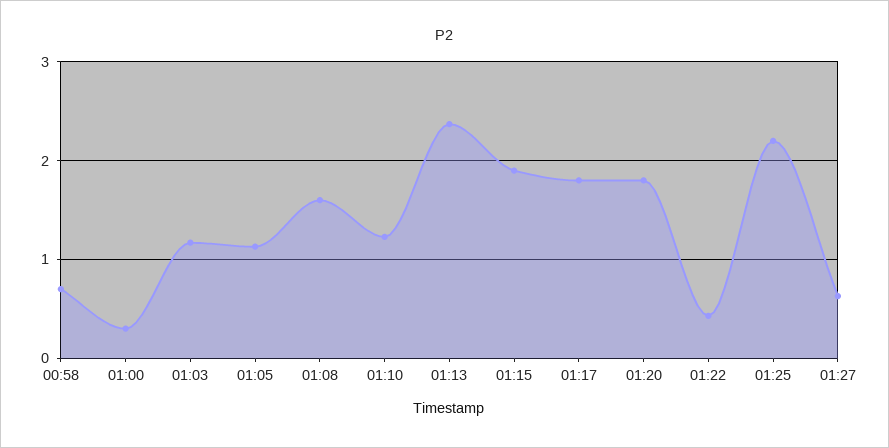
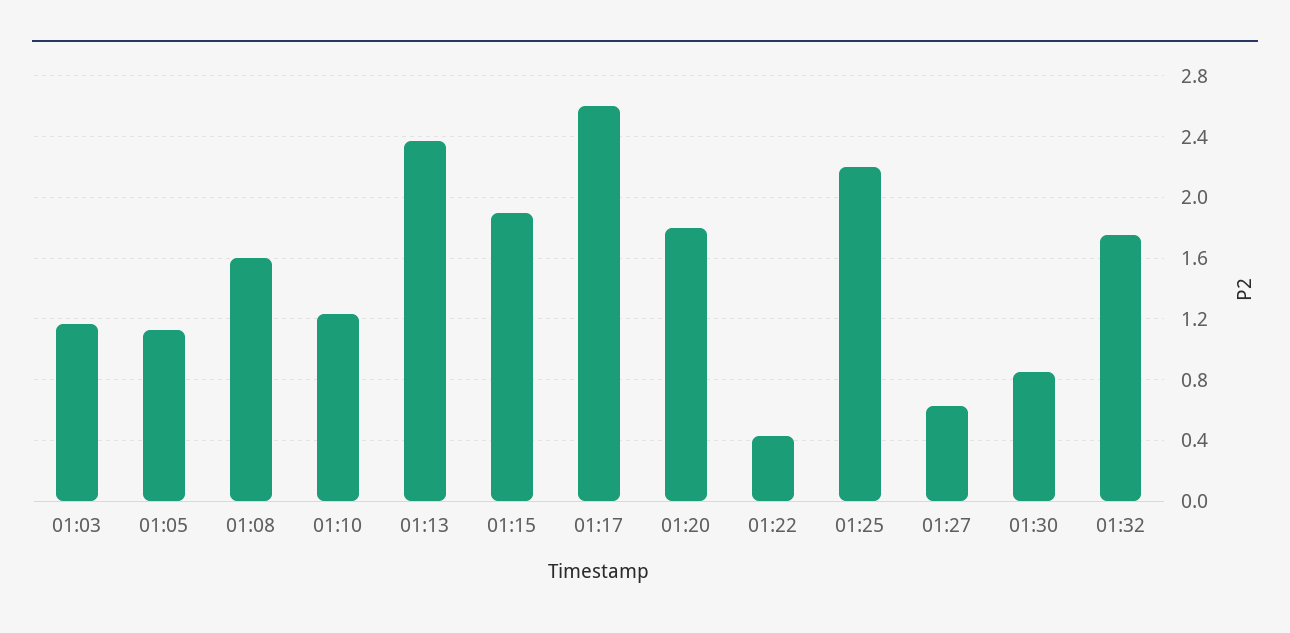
00:58: 0.7 -> none
01:00: 0.3 -> none
01:17: 1.8 -> 2.6
01:30: none -> 0.85
01:32: none -> 1.75

